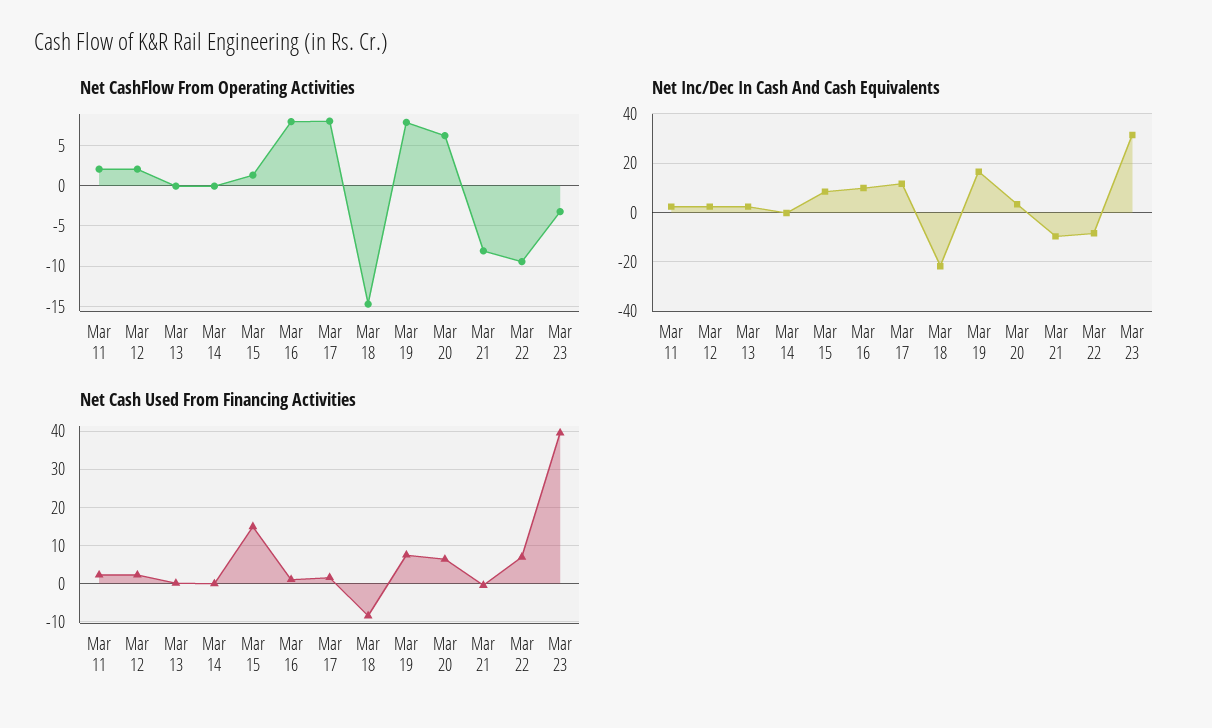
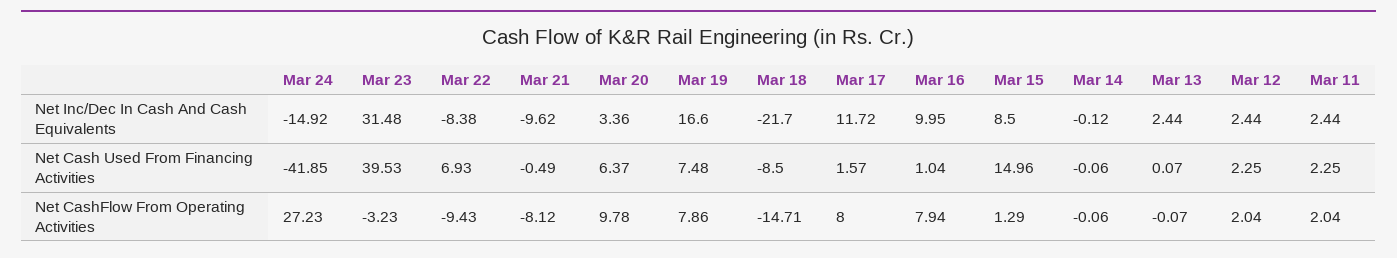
Net CashFlow From Operating Activities, Mar 20: 6 -> 9.78
Net Inc/Dec In Cash And Cash Equivalents, Mar 24: none -> -14.92
Net Cash Used From Financing Activities, Mar 24: none -> -41.85
Net CashFlow From Operating Activities, Mar 24: none -> 27.23

